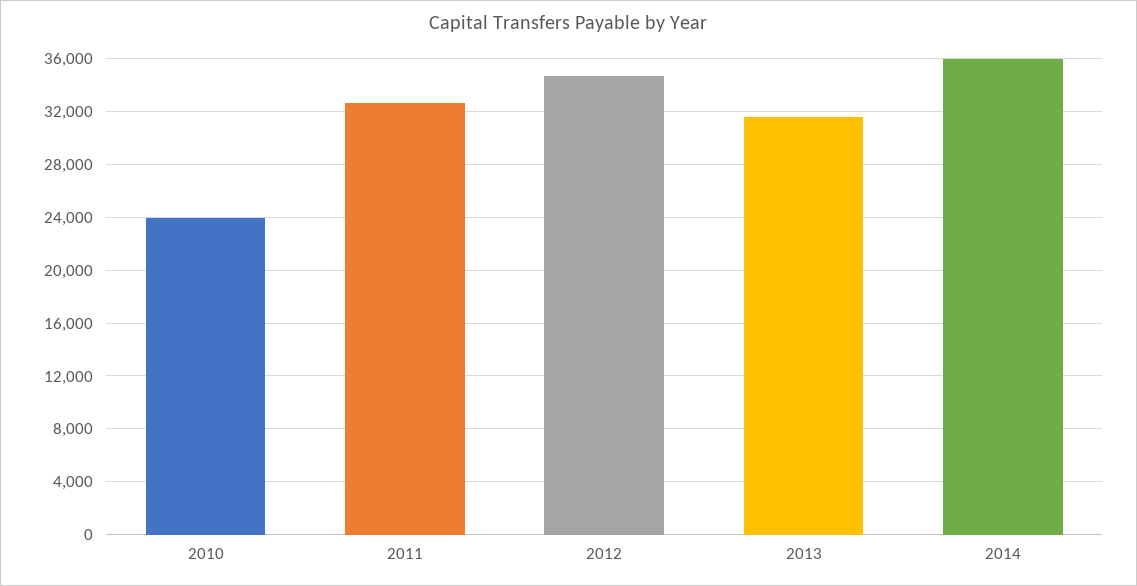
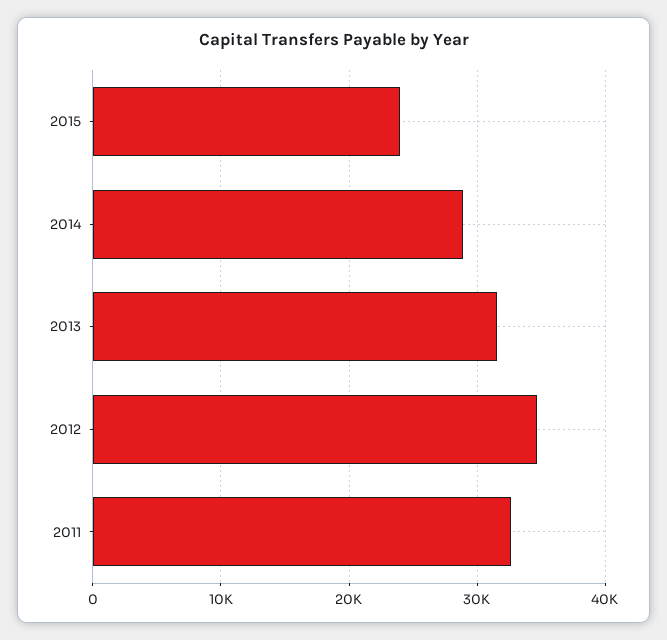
2010: 24000 -> none
2014: 36000 -> 29000
2015: none -> 24000

